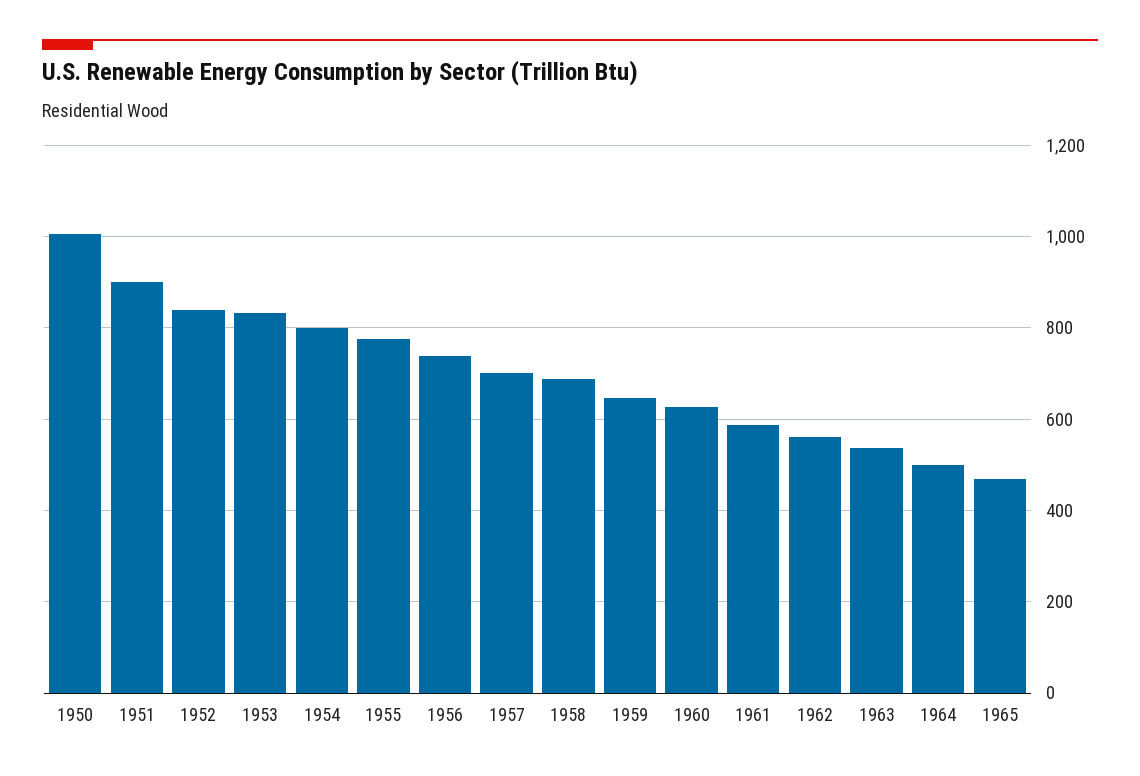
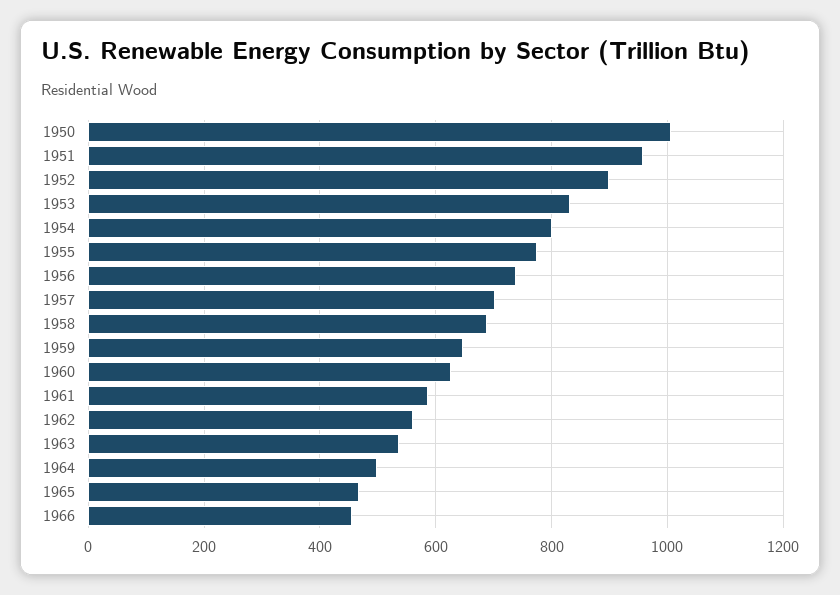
1951: 900 -> 960
1952: 840 -> 900
1966: none -> 460

